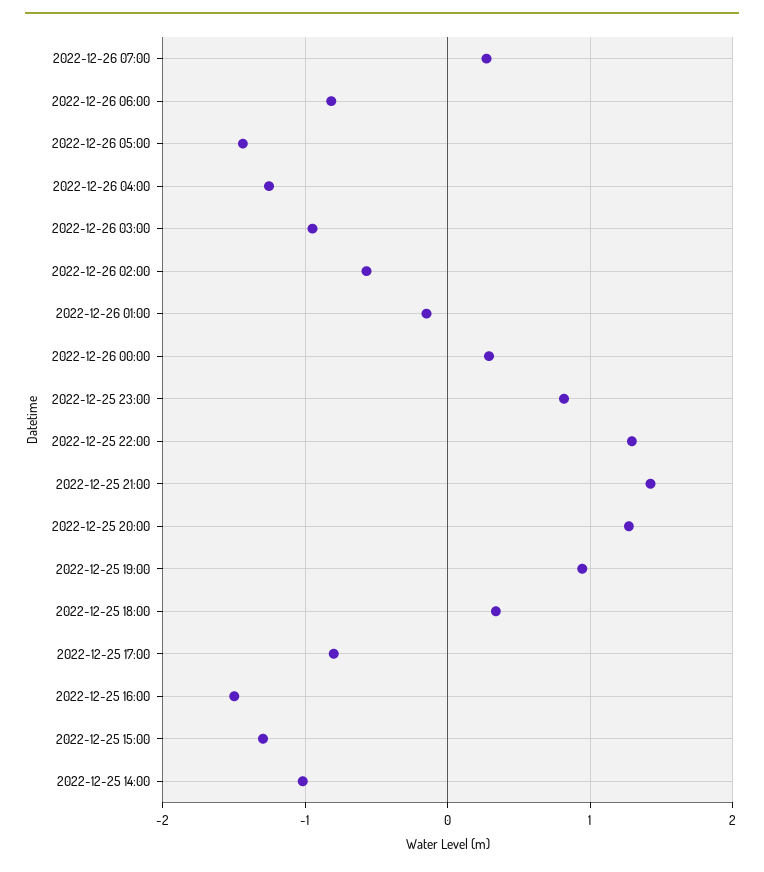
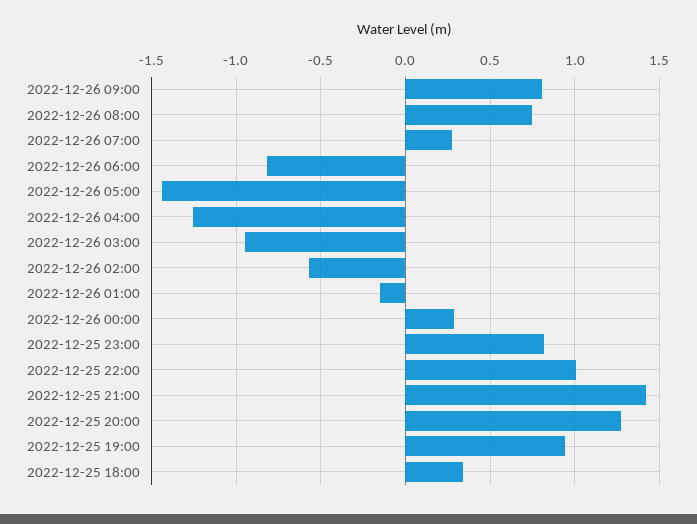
2022-12-25 22:00: 1.3 -> 1
2022-12-25 17:00: -0.8 -> none
2022-12-25 16:00: -1.5 -> none
2022-12-25 15:00: -1.3 -> none
2022-12-25 14:00: -1 -> none
2022-12-26 09:00: none -> 0.8
2022-12-26 08:00: none -> 0.75

